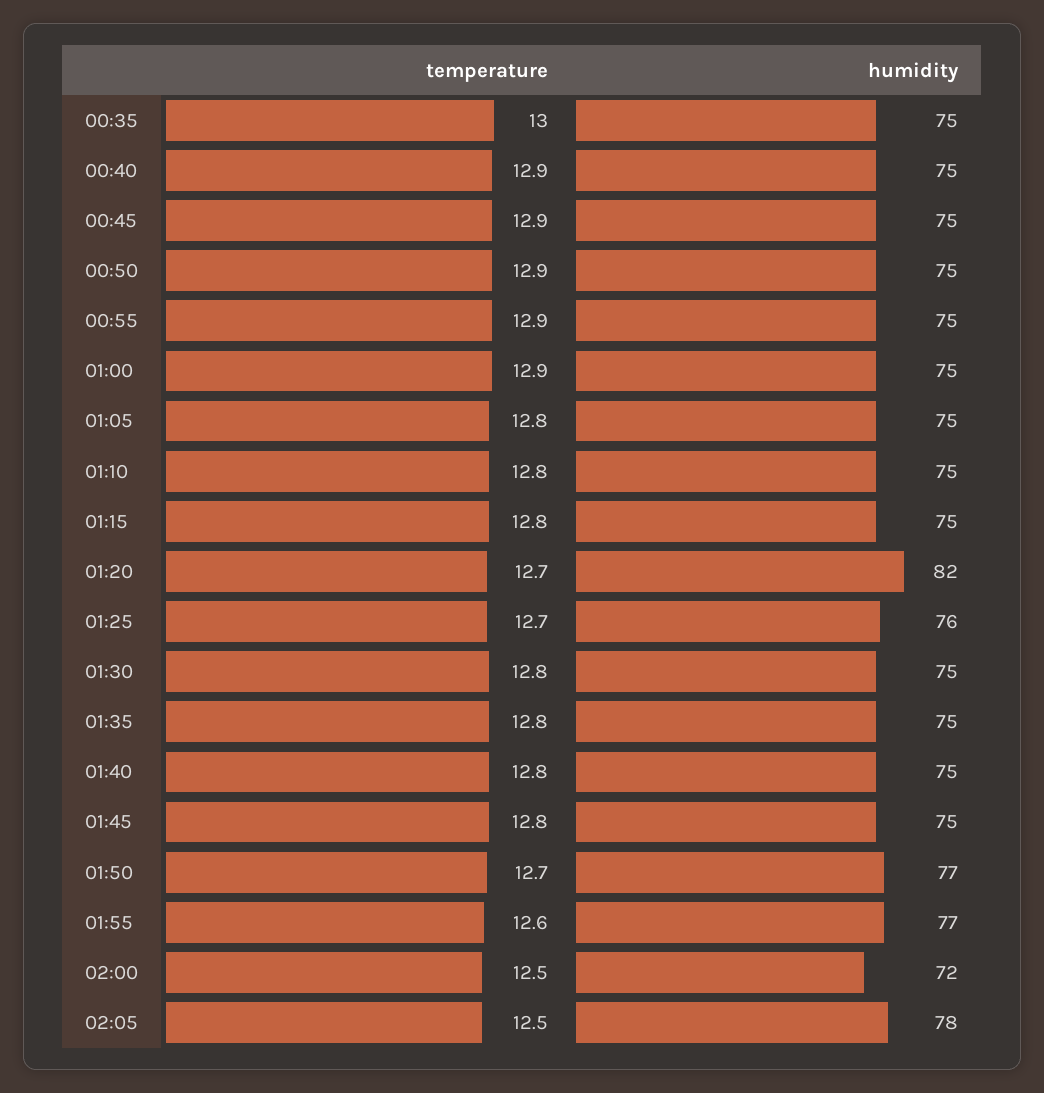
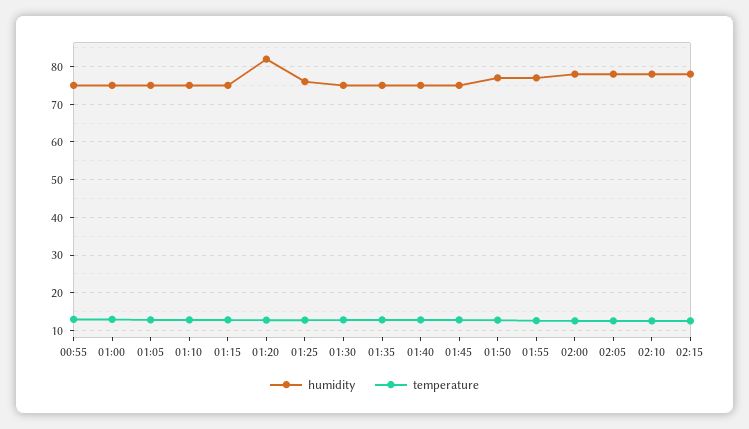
temperature, 00:35: 13 -> none
humidity, 00:35: 75 -> none
temperature, 00:40: 12.9 -> none
humidity, 00:40: 75 -> none
temperature, 00:45: 12.9 -> none
humidity, 00:45: 75 -> none
temperature, 00:50: 12.9 -> none
humidity, 00:50: 75 -> none
humidity, 02:00: 72 -> 78
humidity, 02:10: none -> 78
temperature, 02:10: none -> 12
humidity, 02:15: none -> 78
temperature, 02:15: none -> 12

